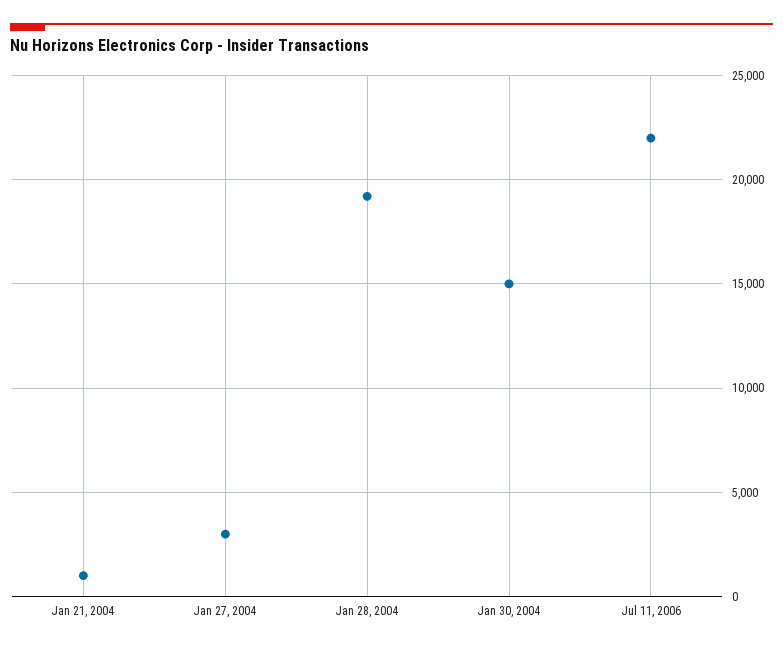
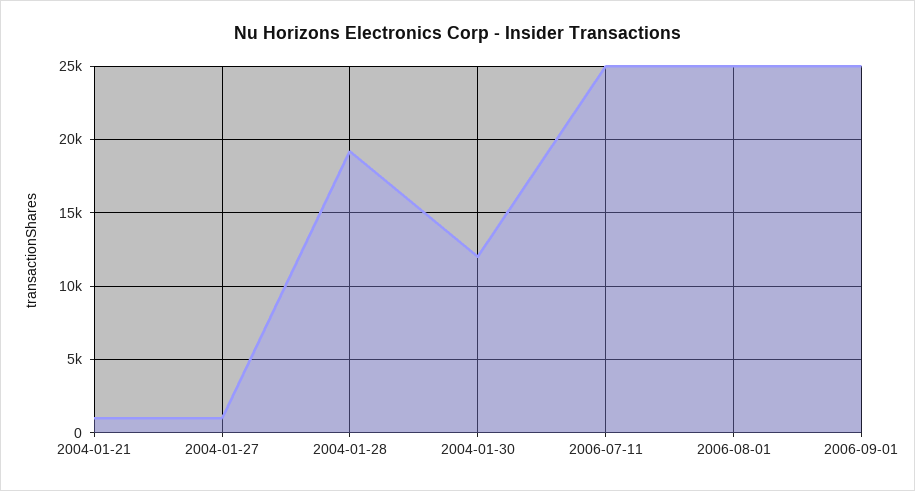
Jan 27, 2004: 3000 -> 1000
Jan 30, 2004: 15000 -> 12000
Jul 11, 2006: 22000 -> 25000
2006-08-01: none -> 25000
2006-09-01: none -> 25000

